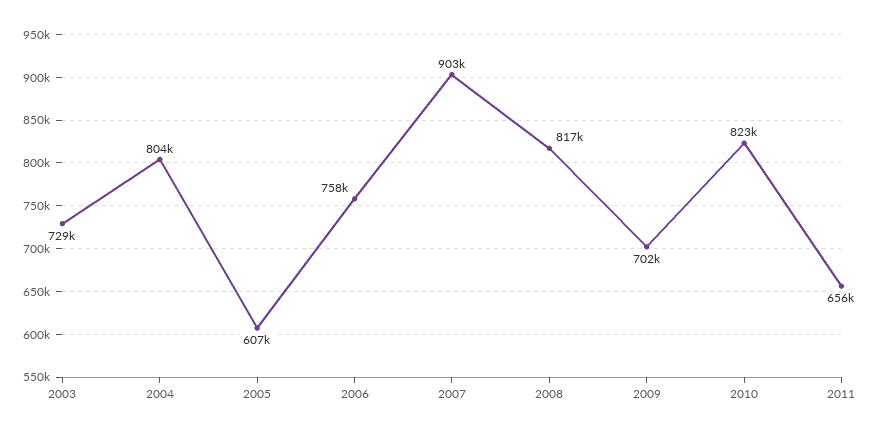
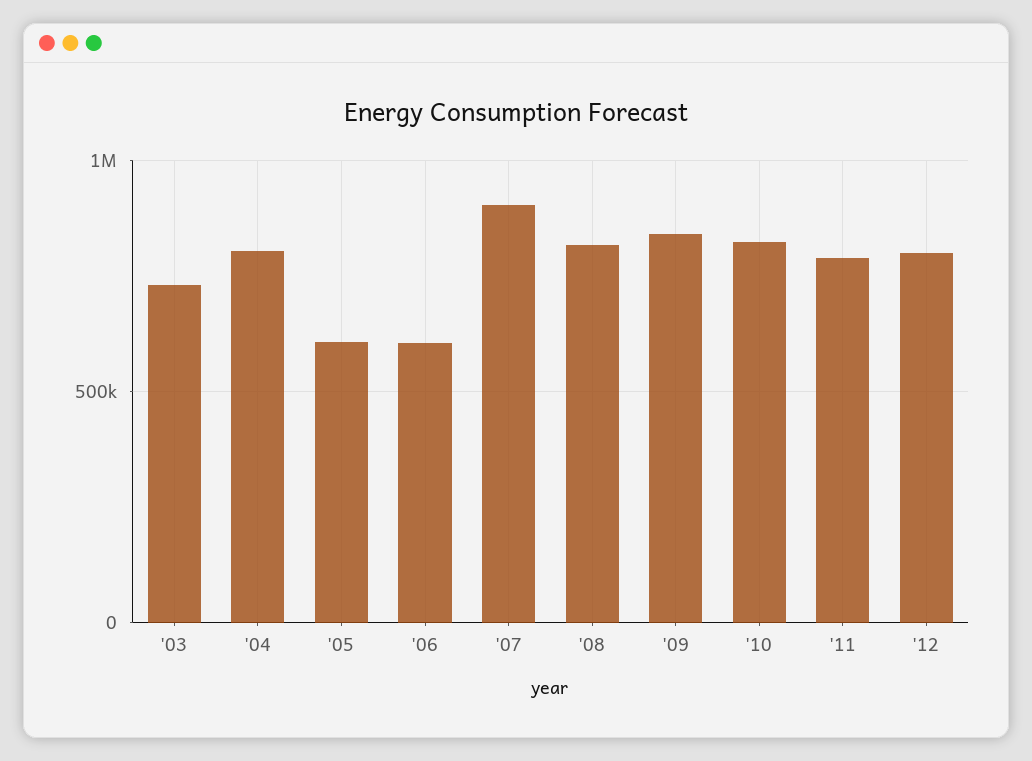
2006: 758000 -> 600000
2009: 702000 -> 850000
2011: 656000 -> 800000
'12: none -> 800000

